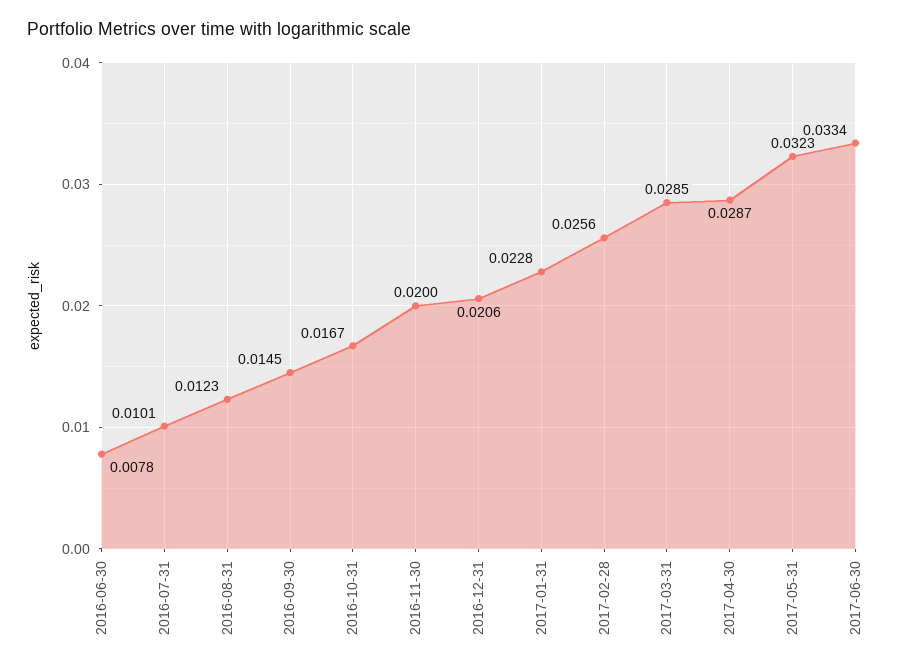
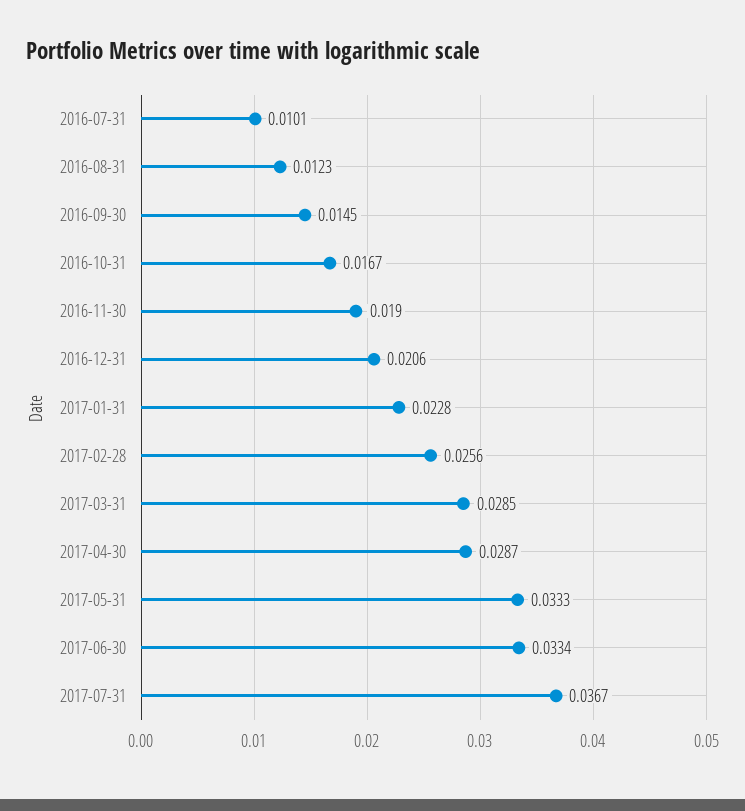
2016-06-30: 0.0078 -> none
2016-11-30: 0.02 -> 0.019
2017-05-31: 0.0323 -> 0.0333
2017-07-31: none -> 0.0367

